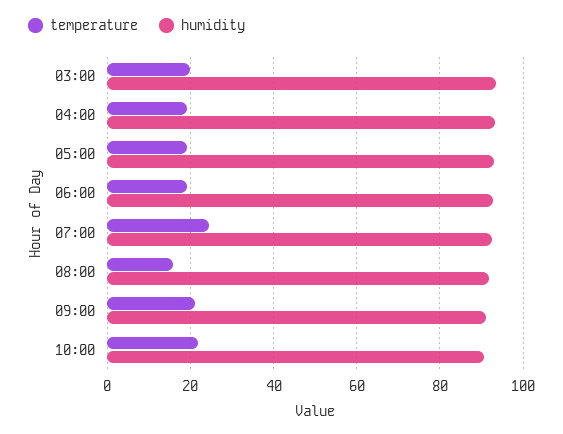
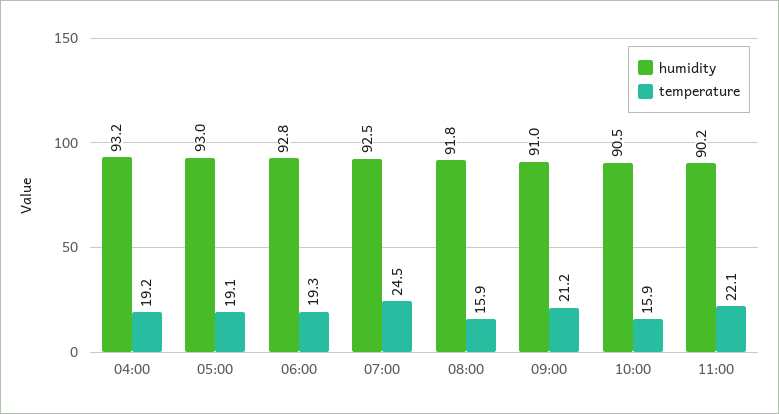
temperature, 03:00: 20 -> none
humidity, 03:00: 94 -> none
temperature, 10:00: 22 -> 15.9
humidity, 11:00: none -> 90.2
temperature, 11:00: none -> 22.1

